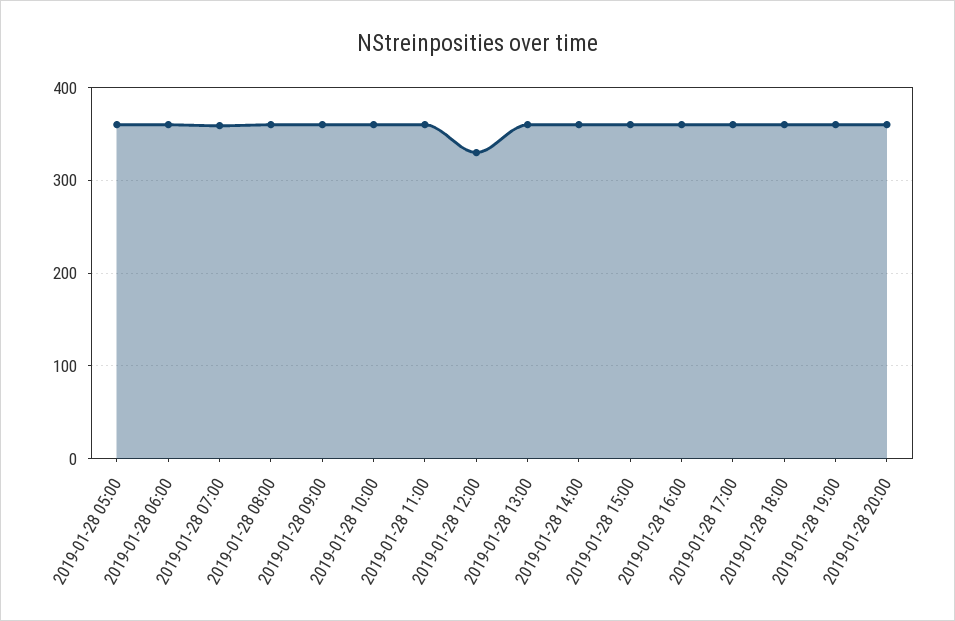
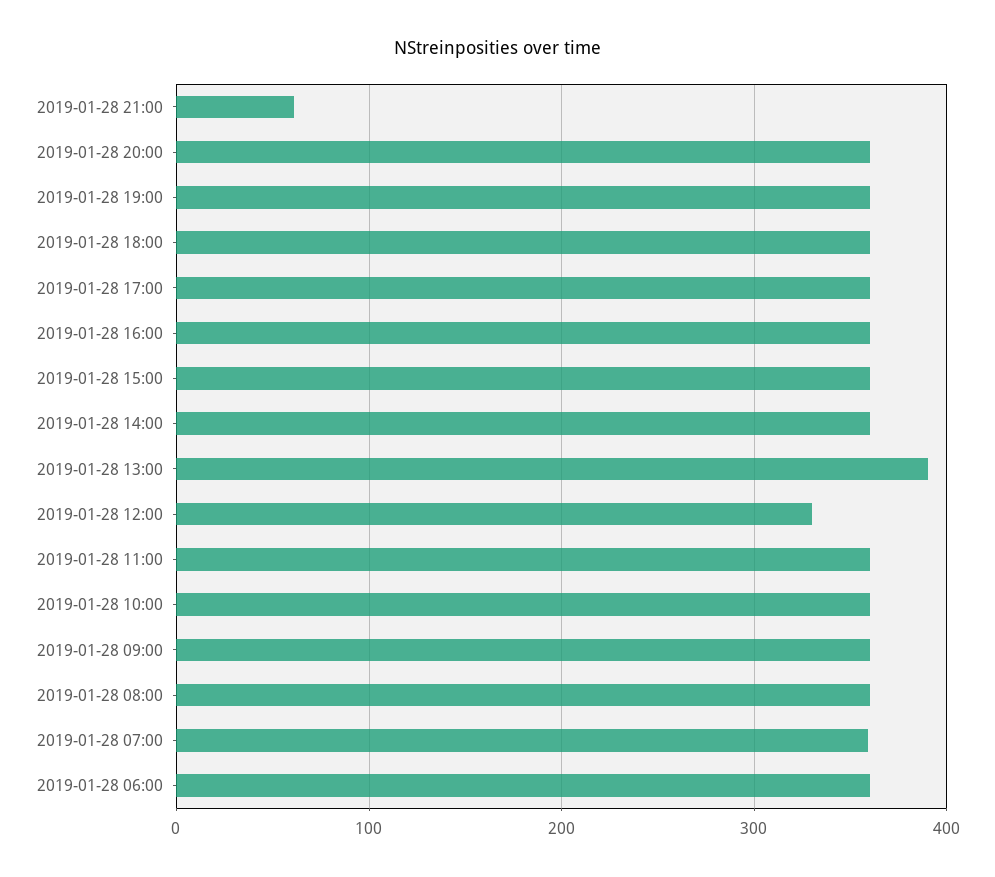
2019-01-28 05:00: 360 -> none
2019-01-28 13:00: 360 -> 390
2019-01-28 21:00: none -> 60

